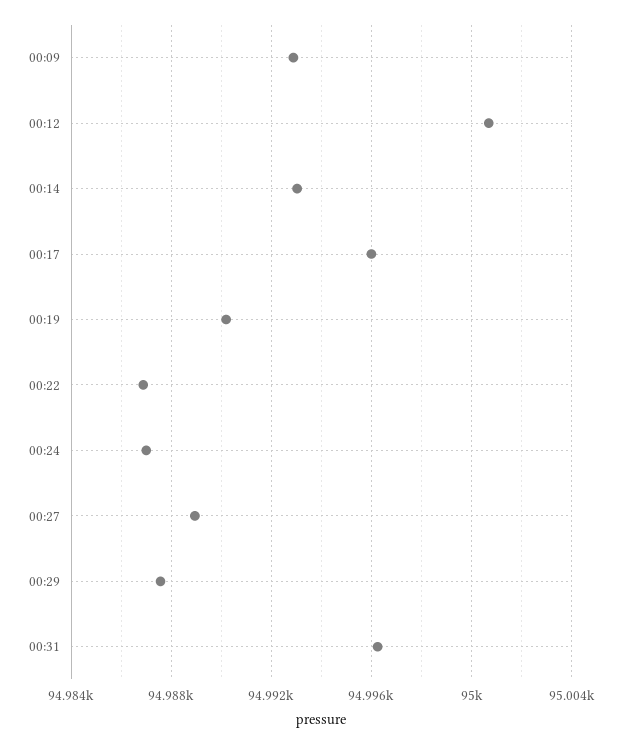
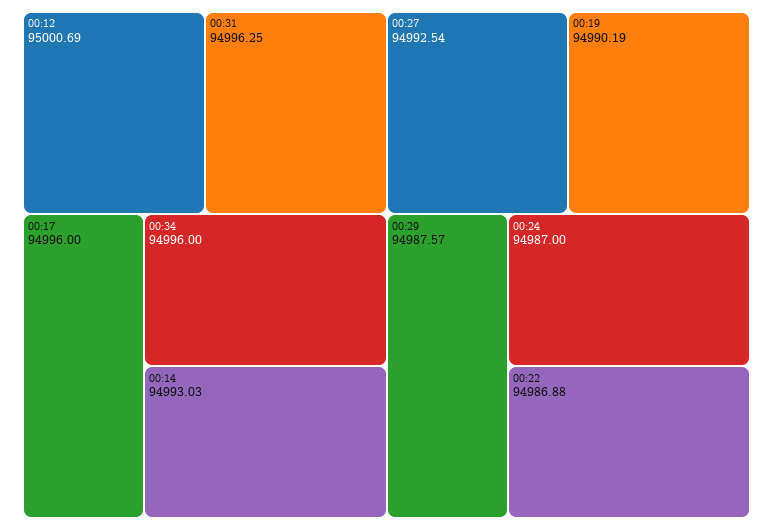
00:09: 94993 -> none
00:27: 94989 -> 94992.54
00:34: none -> 94996

